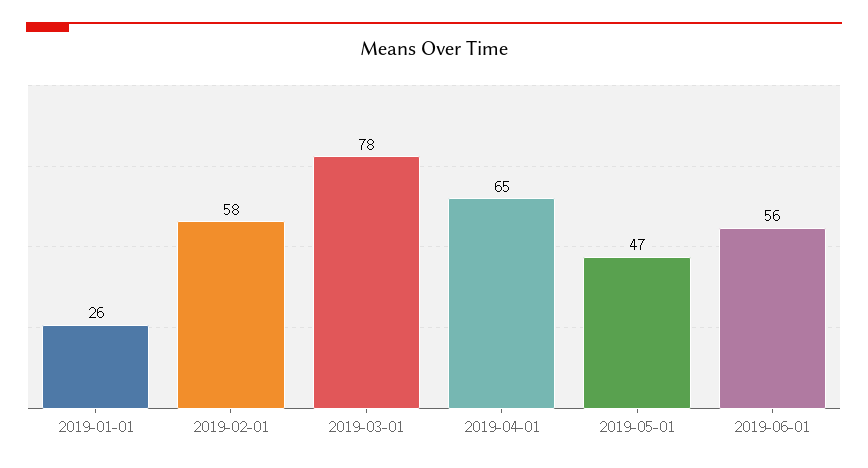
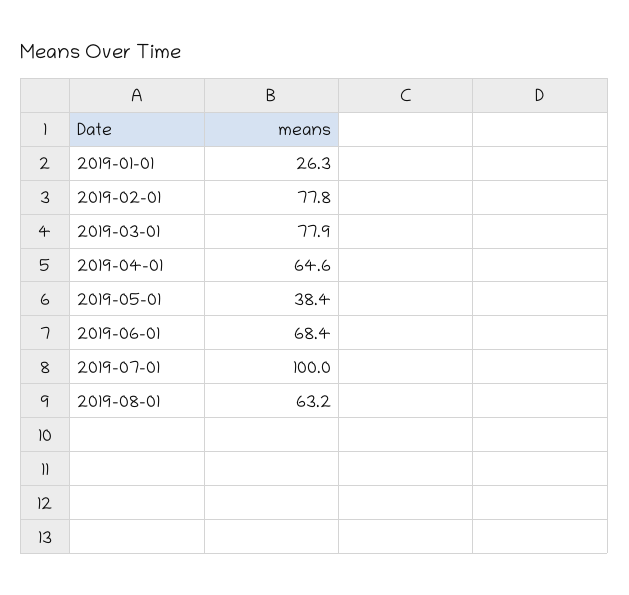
2019-02-01: 58 -> 77.8
2019-05-01: 47 -> 38.4
2019-06-01: 56 -> 68.4
2019-07-01: none -> 100
2019-08-01: none -> 63.2

